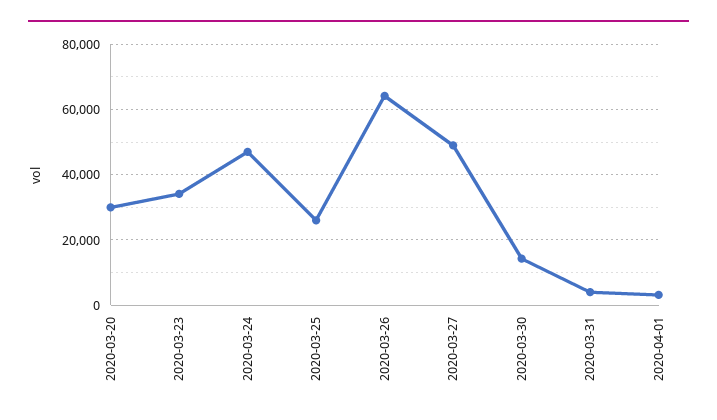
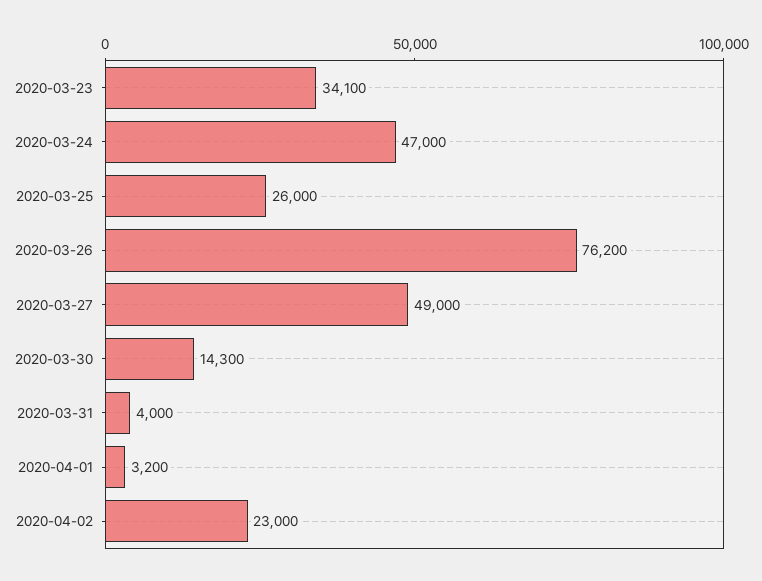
2020-03-20: 30000 -> none
2020-03-26: 64000 -> 76200
2020-04-02: none -> 23000

